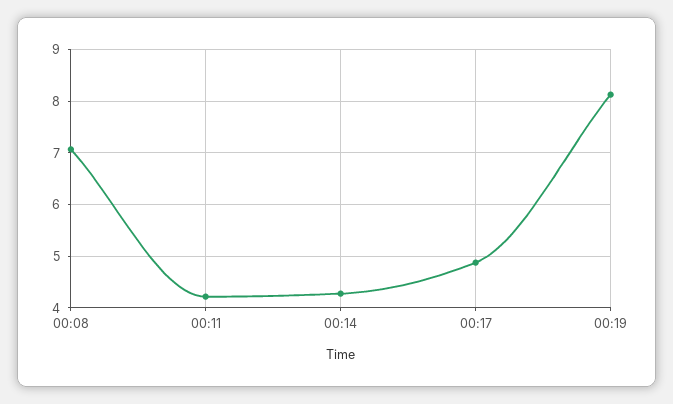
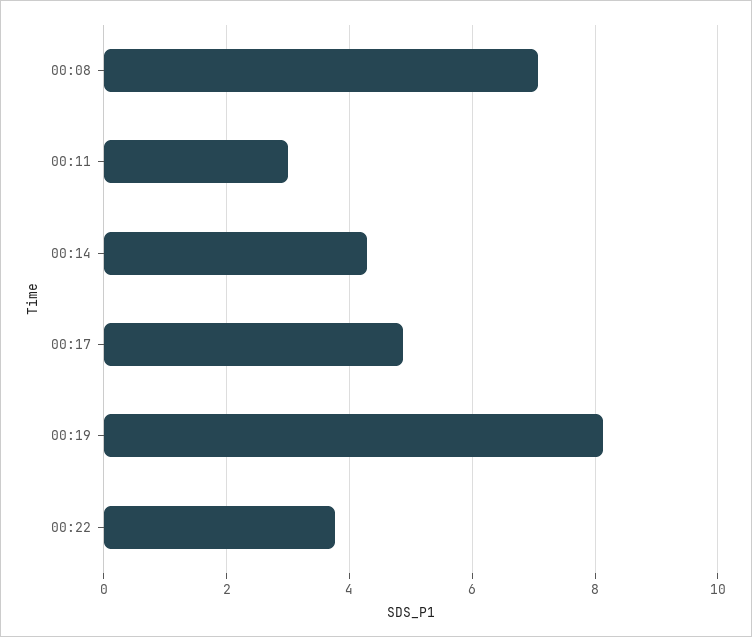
00:11: 4.2 -> 3
00:22: none -> 3.8

